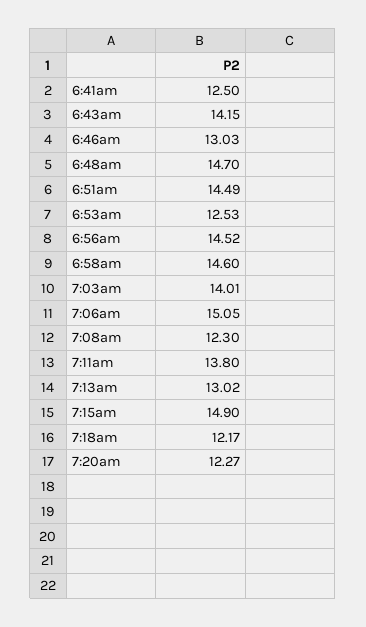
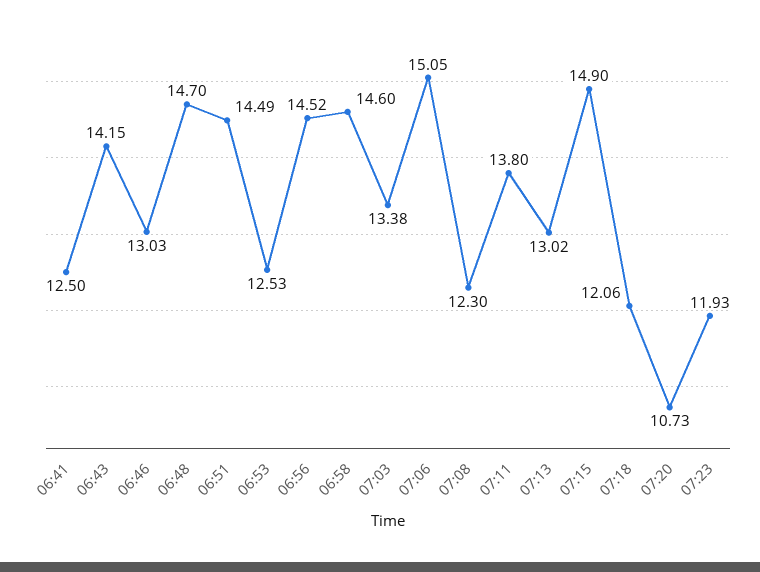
7:03am: 14.01 -> 13.38
7:18am: 12.17 -> 12.06
7:20am: 12.27 -> 10.73
07:23: none -> 11.93

